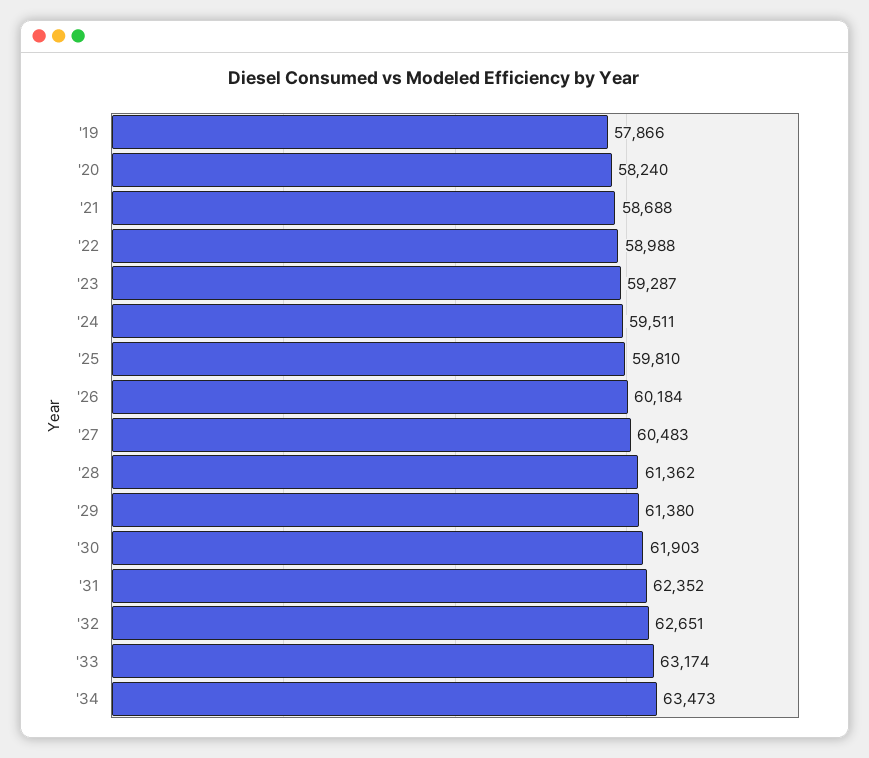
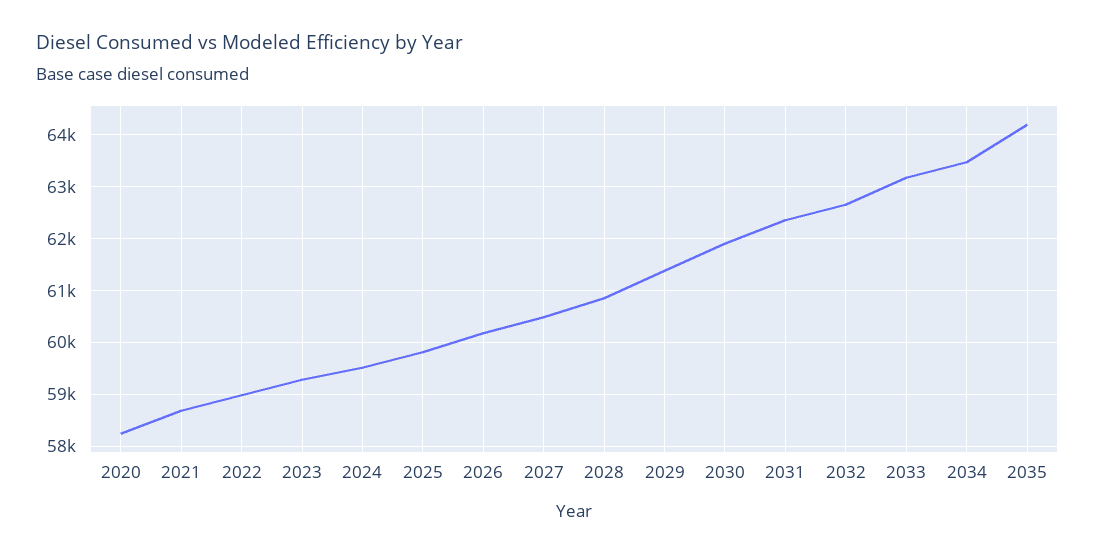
'19: 57866 -> none
'28: 61362 -> 60800
2035: none -> 64200

